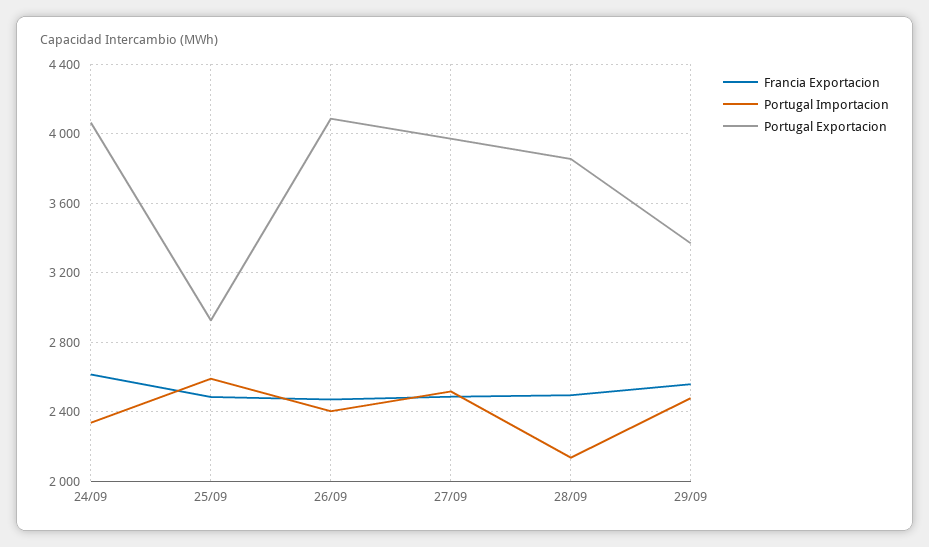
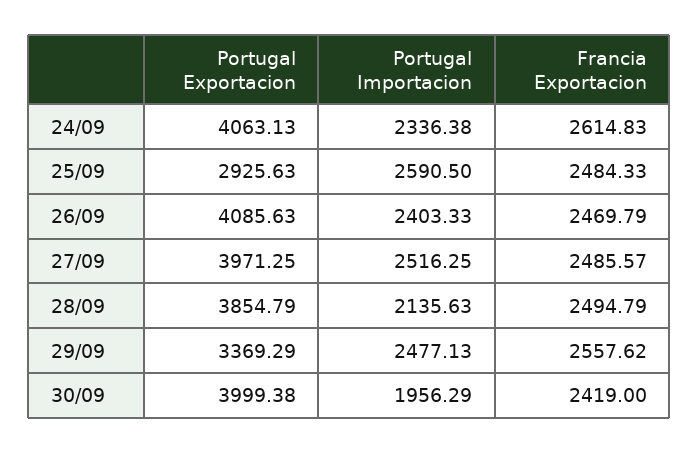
Portugal Exportacion, 30/09: none -> 3999.38
Portugal Importacion, 30/09: none -> 1956.29
Francia Exportacion, 30/09: none -> 2419

